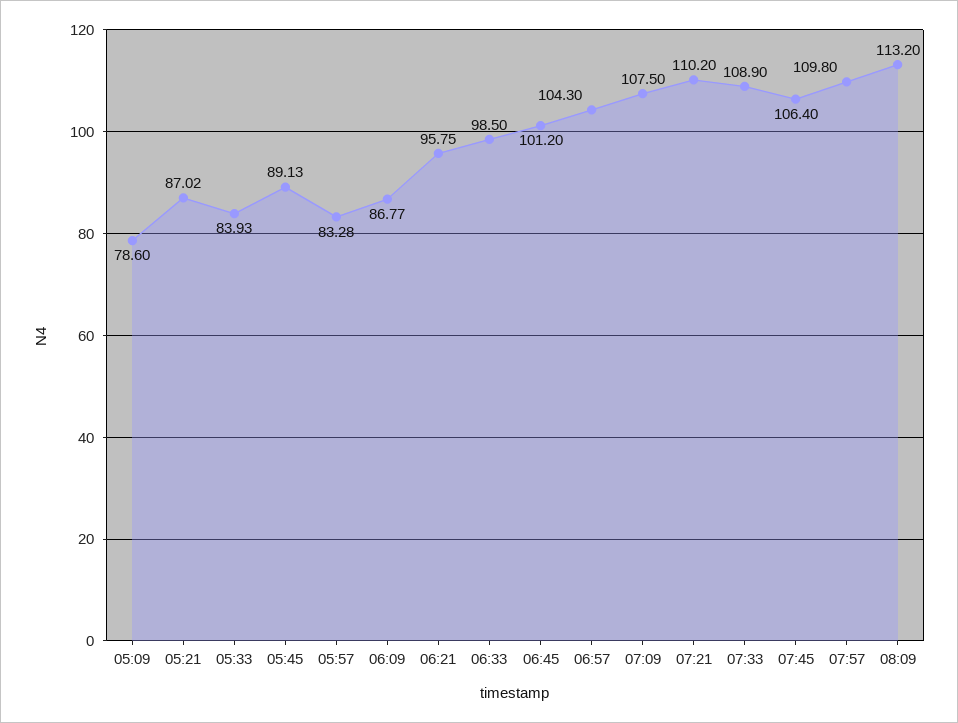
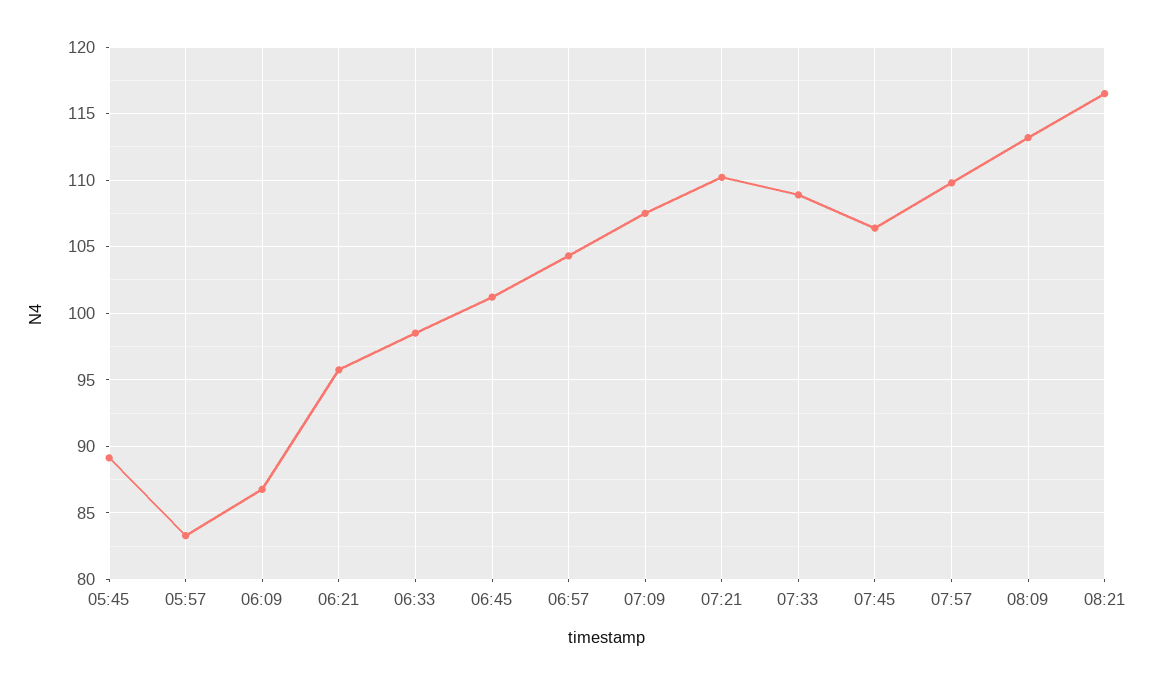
05:09: 78.6 -> none
05:21: 87.02 -> none
05:33: 83.93 -> none
08:21: none -> 116.5

